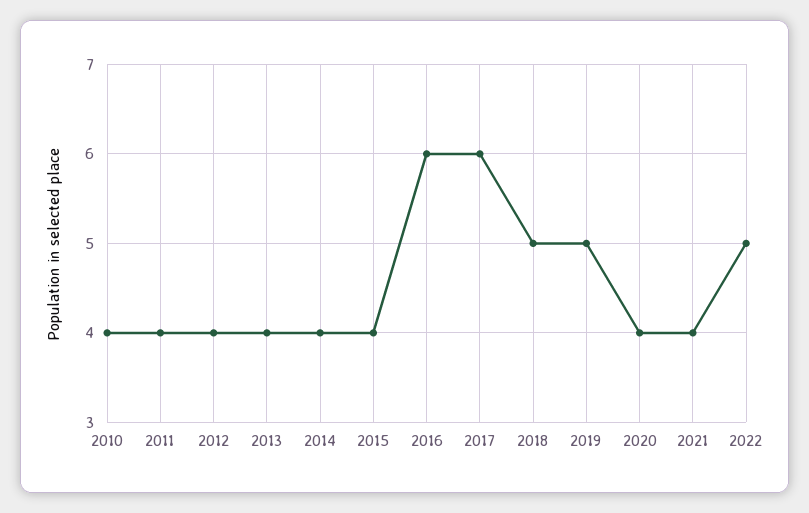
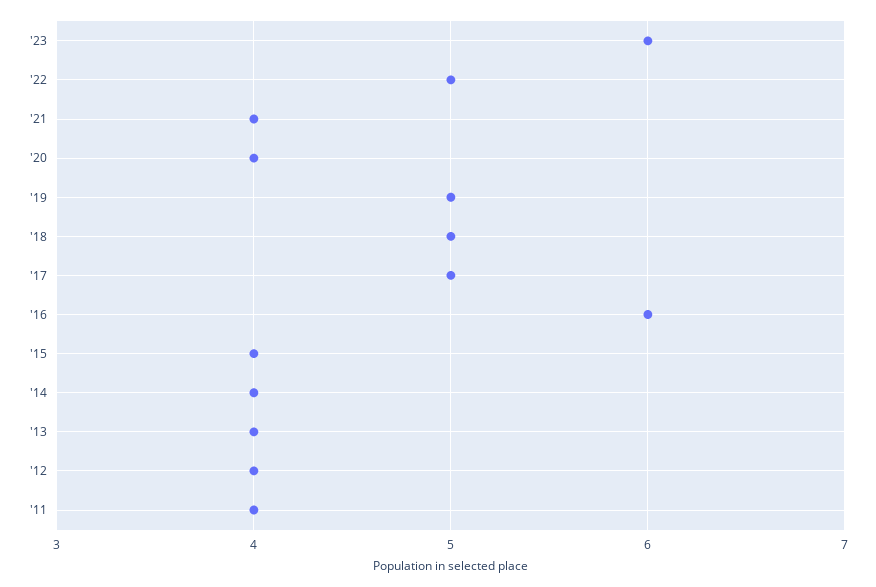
2010: 4 -> none
2017: 6 -> 5
'23: none -> 6

